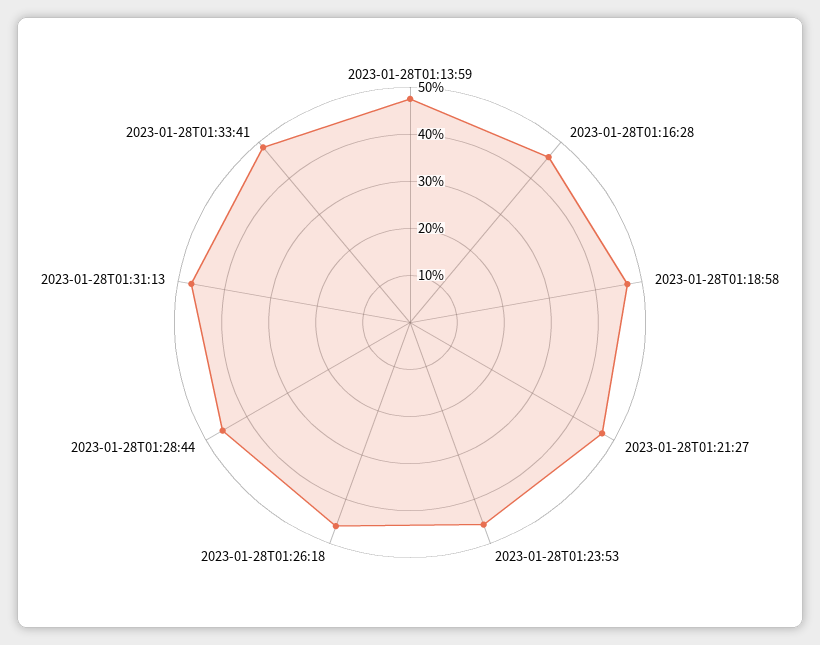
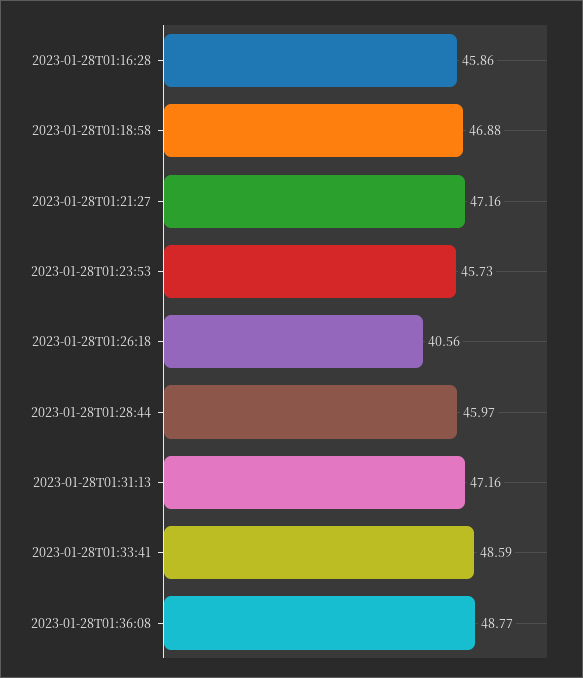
2023-01-28T01:13:59: 48 -> none
2023-01-28T01:26:18: 46 -> 40.56
2023-01-28T01:36:08: none -> 48.77

